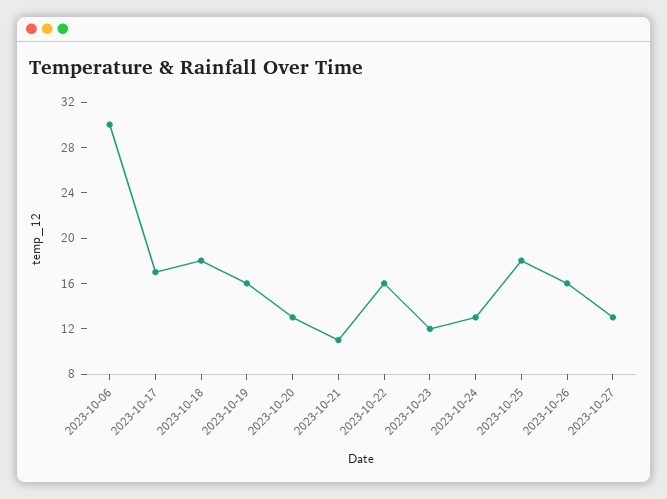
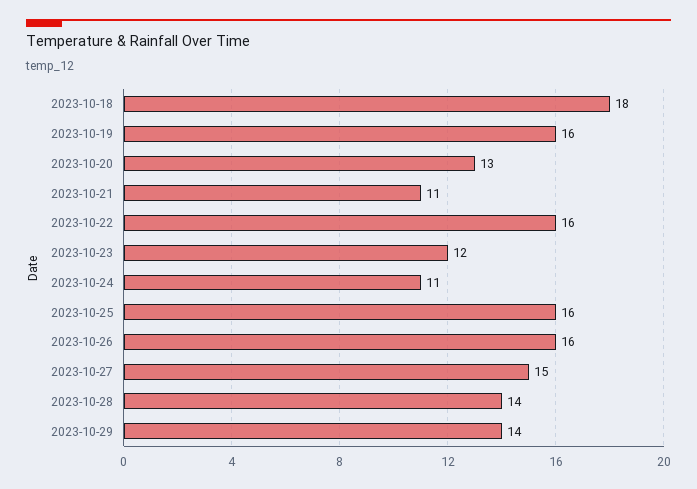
2023-10-06: 30 -> none
2023-10-17: 17 -> none
2023-10-24: 13 -> 11
2023-10-25: 18 -> 16
2023-10-27: 13 -> 15
2023-10-28: none -> 14
2023-10-29: none -> 14

